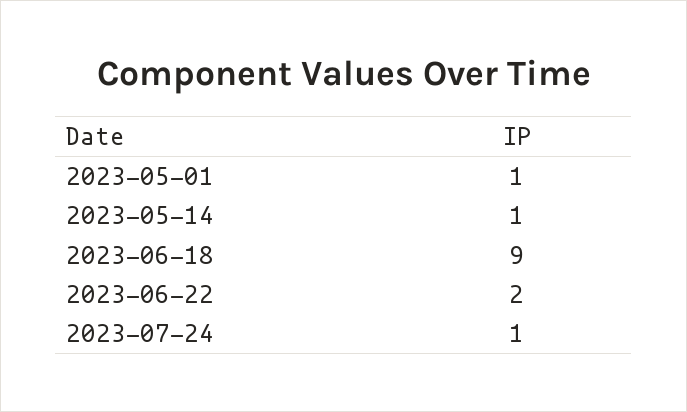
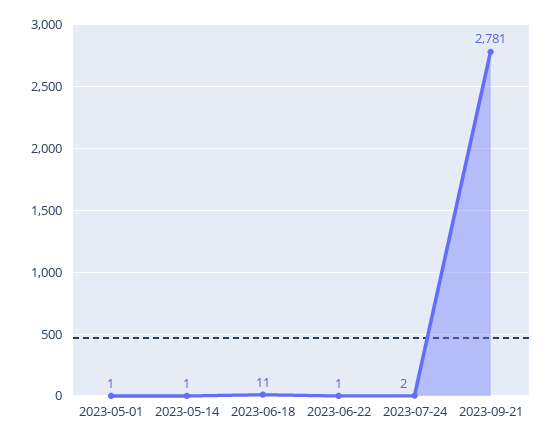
2023-06-18: 9 -> 11
2023-06-22: 2 -> 1
2023-07-24: 1 -> 2
2023-09-21: none -> 2781

